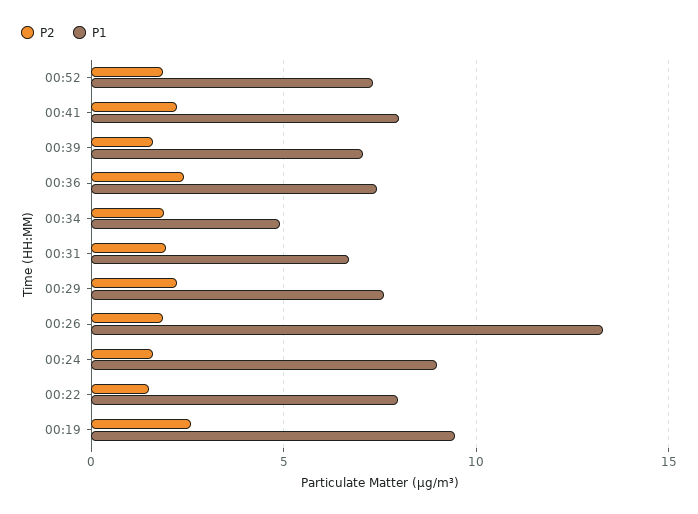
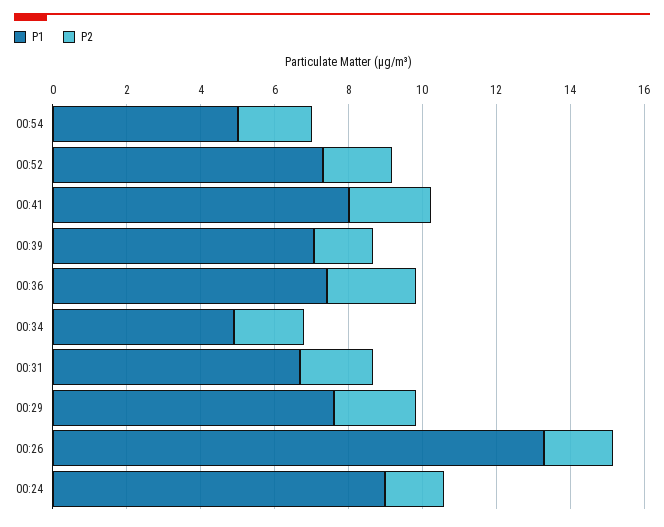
P2, 00:22: 1.5 -> none
P1, 00:22: 8 -> none
P2, 00:19: 2.5 -> none
P1, 00:19: 9.5 -> none
P1, 00:54: none -> 5
P2, 00:54: none -> 2

